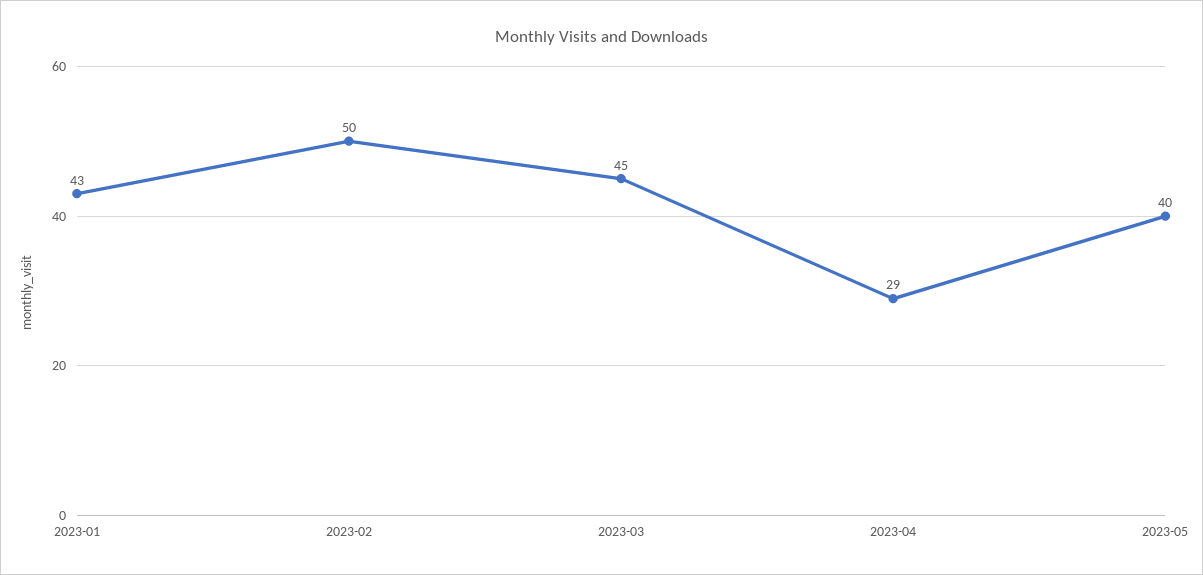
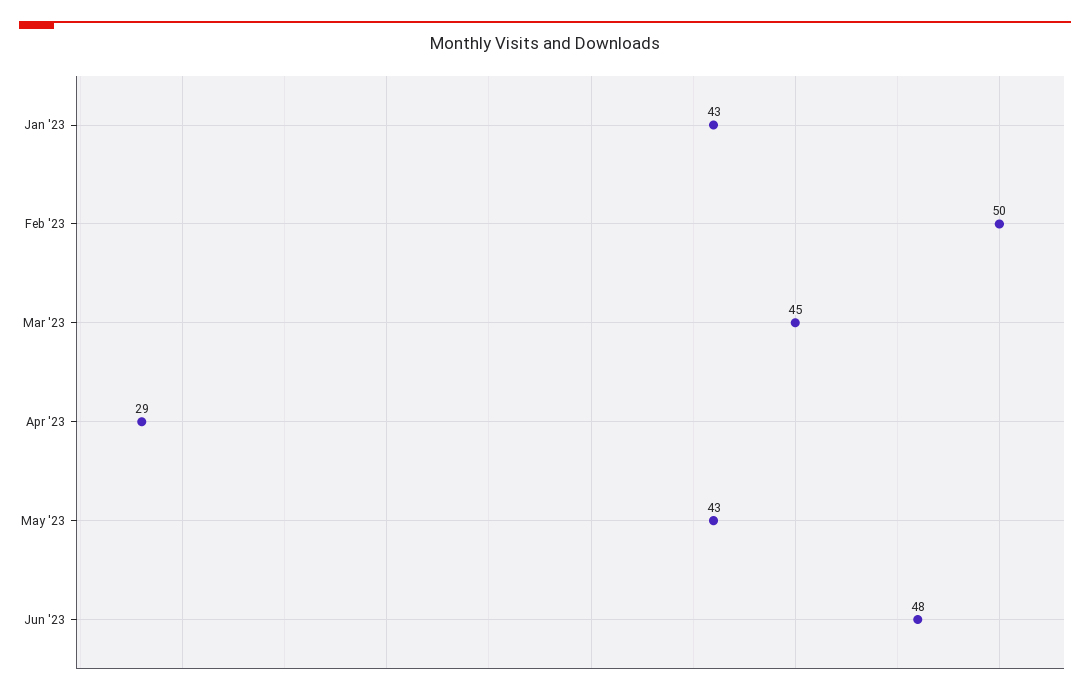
2023-05: 40 -> 43
Jun '23: none -> 48

